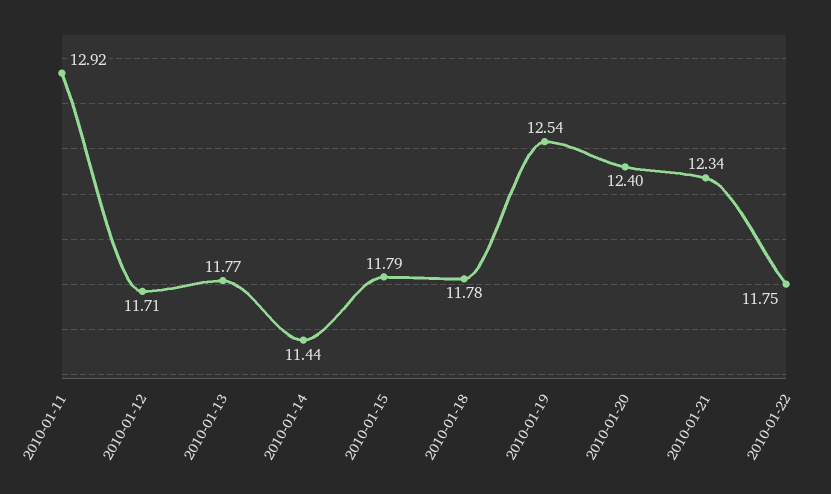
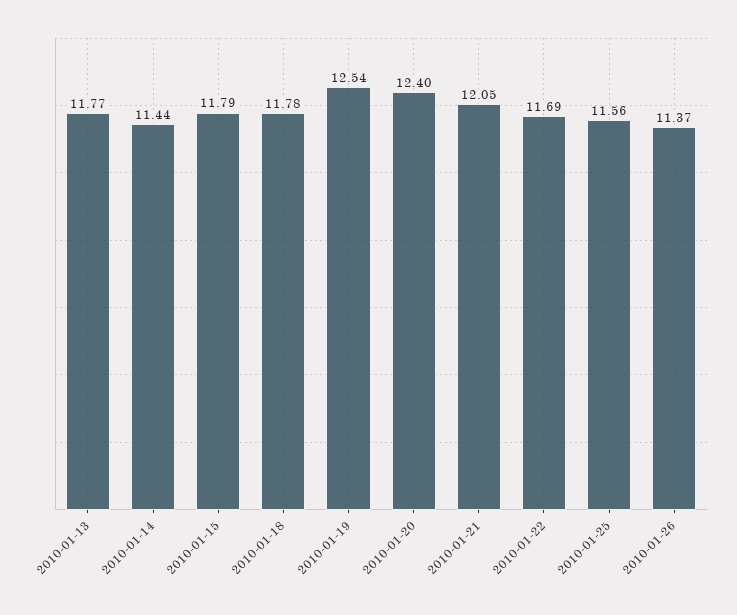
2010-01-11: 12.92 -> none
2010-01-12: 11.71 -> none
2010-01-21: 12.34 -> 12.05
2010-01-22: 11.75 -> 11.69
2010-01-25: none -> 11.56
2010-01-26: none -> 11.37

